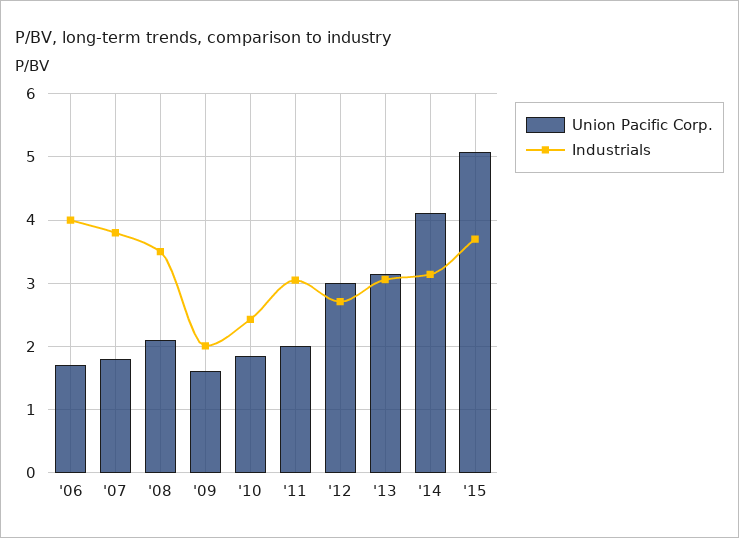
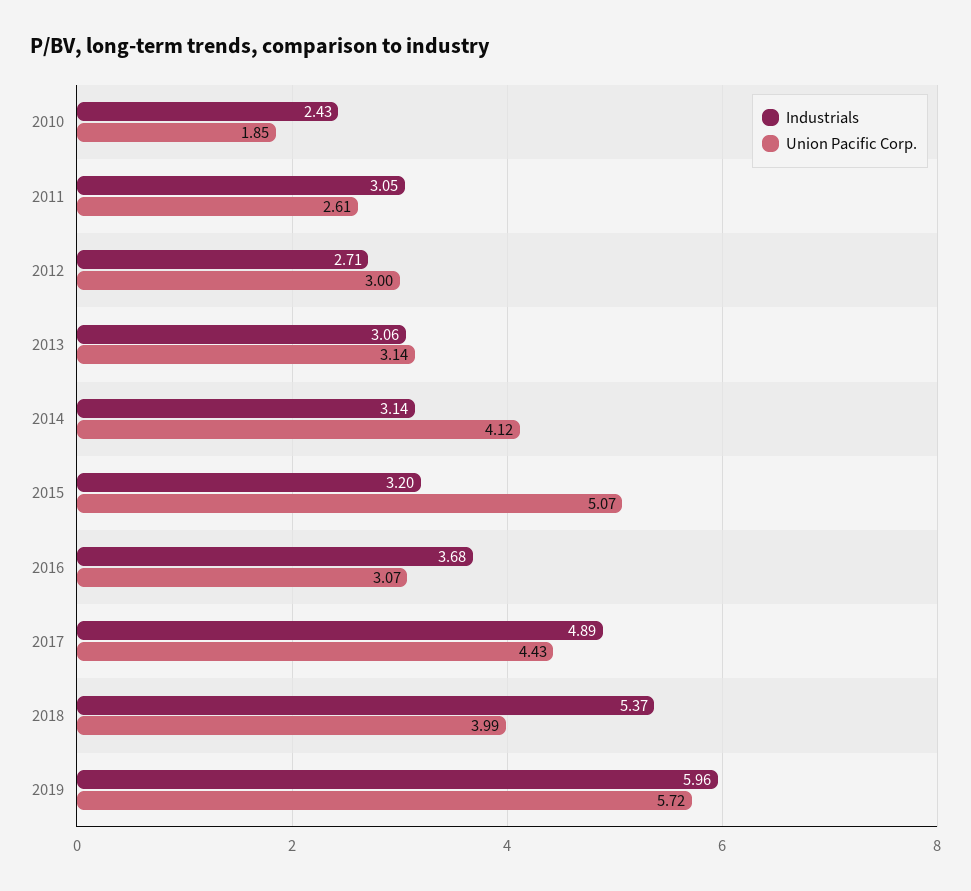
Union Pacific Corp., '06: 1.7 -> none
Industrials, '06: 4 -> none
Union Pacific Corp., '07: 1.8 -> none
Industrials, '07: 3.8 -> none
Union Pacific Corp., '08: 2.1 -> none
Industrials, '08: 3.5 -> none
Union Pacific Corp., '09: 1.6 -> none
Industrials, '09: 2 -> none
Union Pacific Corp., '11: 2 -> 2.61
Industrials, '15: 3.7 -> 3.2
Industrials, 2016: none -> 3.68
Union Pacific Corp., 2016: none -> 3.07
Industrials, 2017: none -> 4.89
Union Pacific Corp., 2017: none -> 4.43
Industrials, 2018: none -> 5.37
Union Pacific Corp., 2018: none -> 3.99
Industrials, 2019: none -> 5.96
Union Pacific Corp., 2019: none -> 5.72

